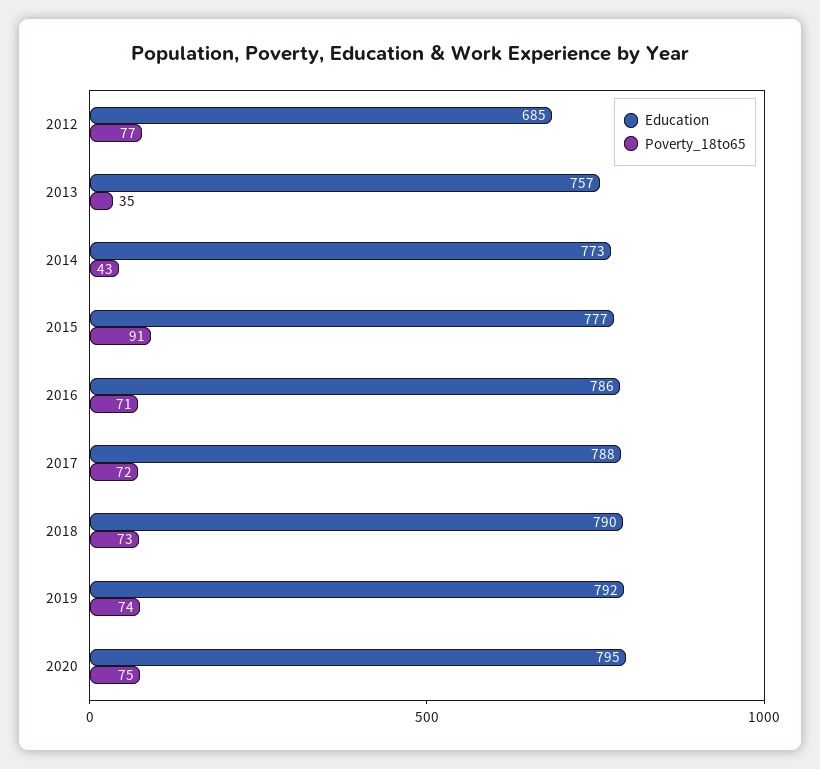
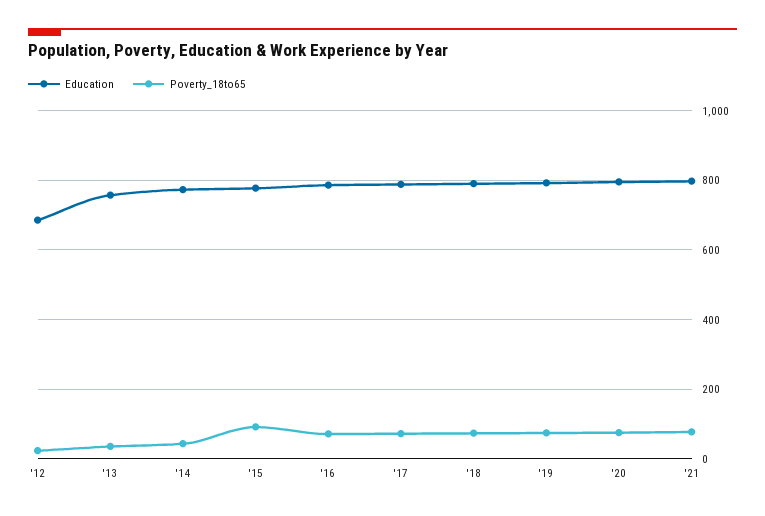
Poverty_18to65, 2012: 77 -> 20
Education, '21: none -> 800
Poverty_18to65, '21: none -> 80

